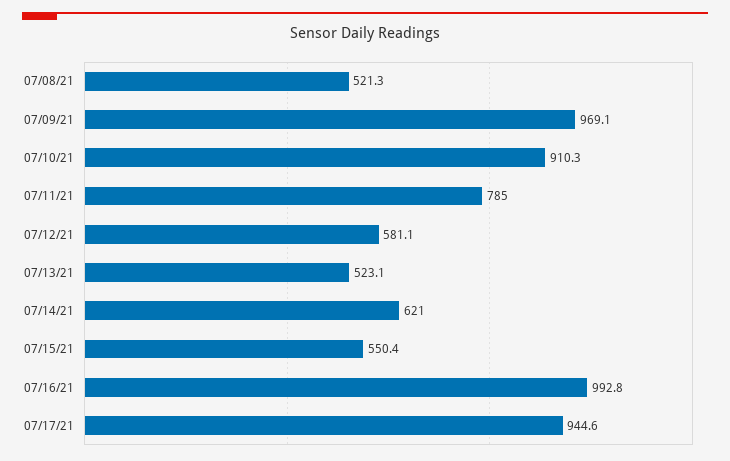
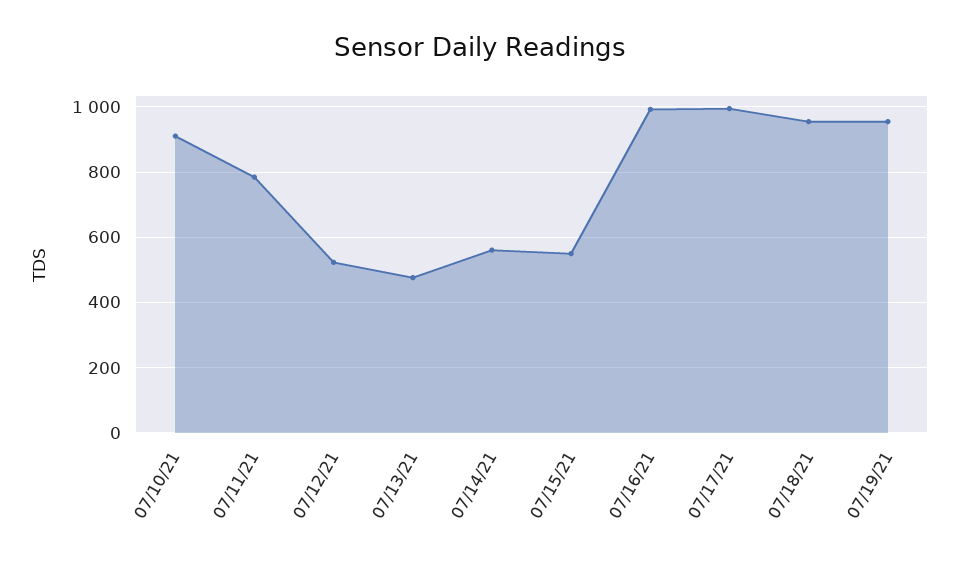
07/08/21: 521.3 -> none
07/09/21: 969.1 -> none
07/12/21: 581.1 -> 520
07/13/21: 523.1 -> 480
07/14/21: 621 -> 560
07/17/21: 944.6 -> 1000
07/18/21: none -> 960
07/19/21: none -> 960

